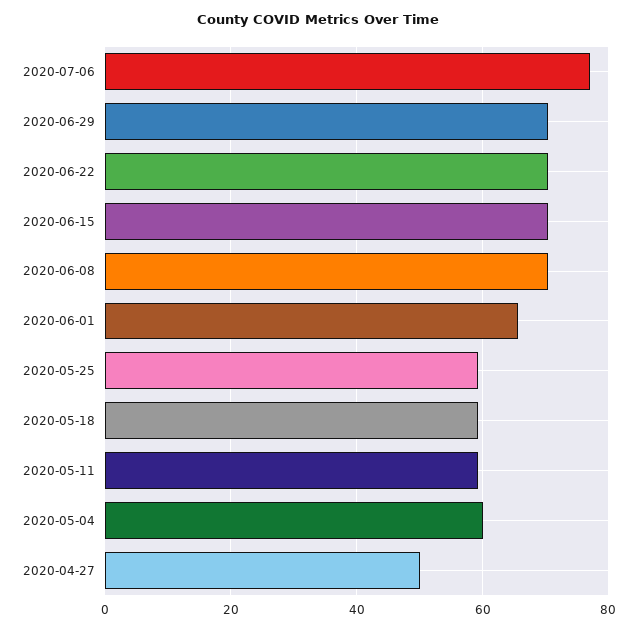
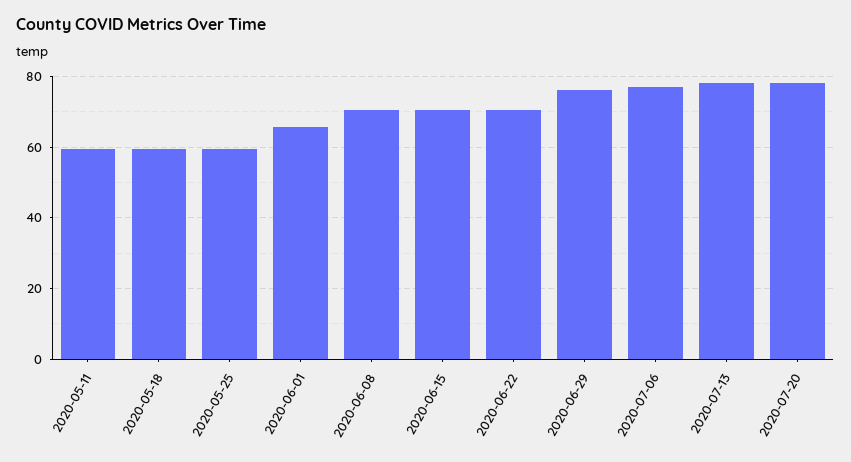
2020-06-29: 70 -> 76
2020-05-04: 60 -> none
2020-04-27: 50 -> none
2020-07-13: none -> 78
2020-07-20: none -> 78

